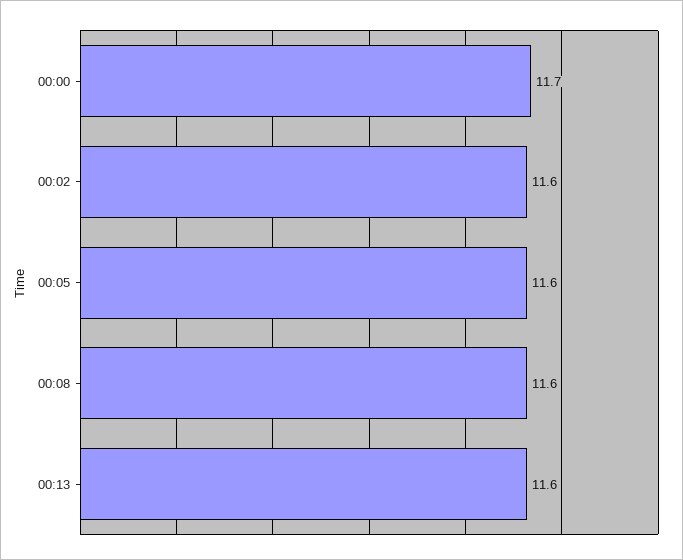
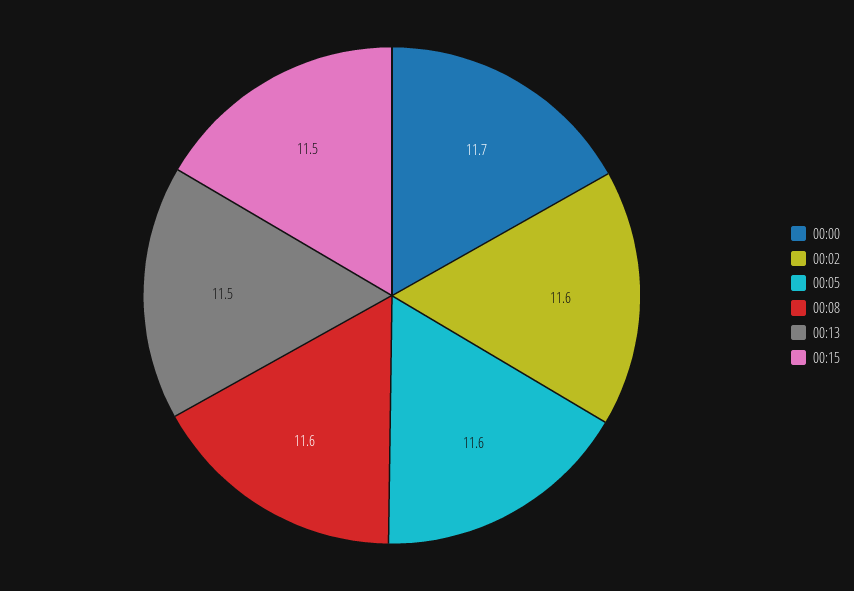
00:13: 11.6 -> 11.5
00:15: none -> 11.5

